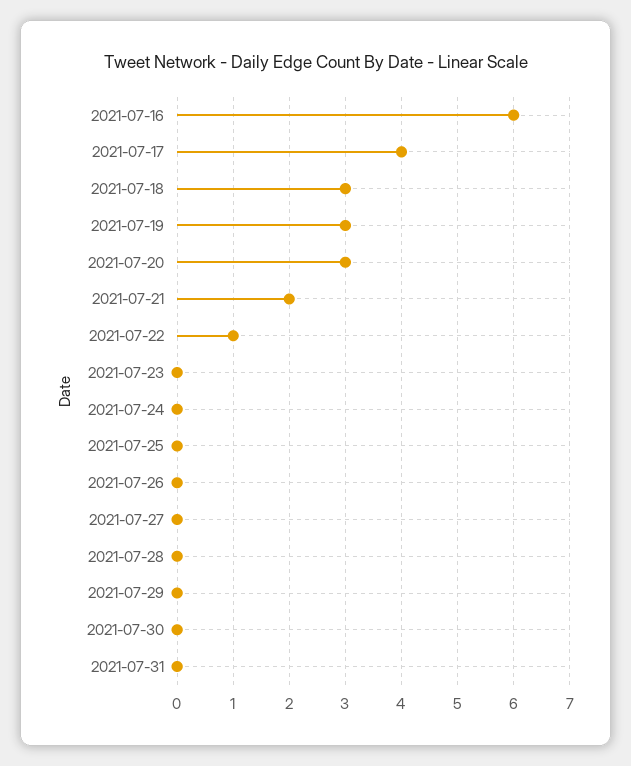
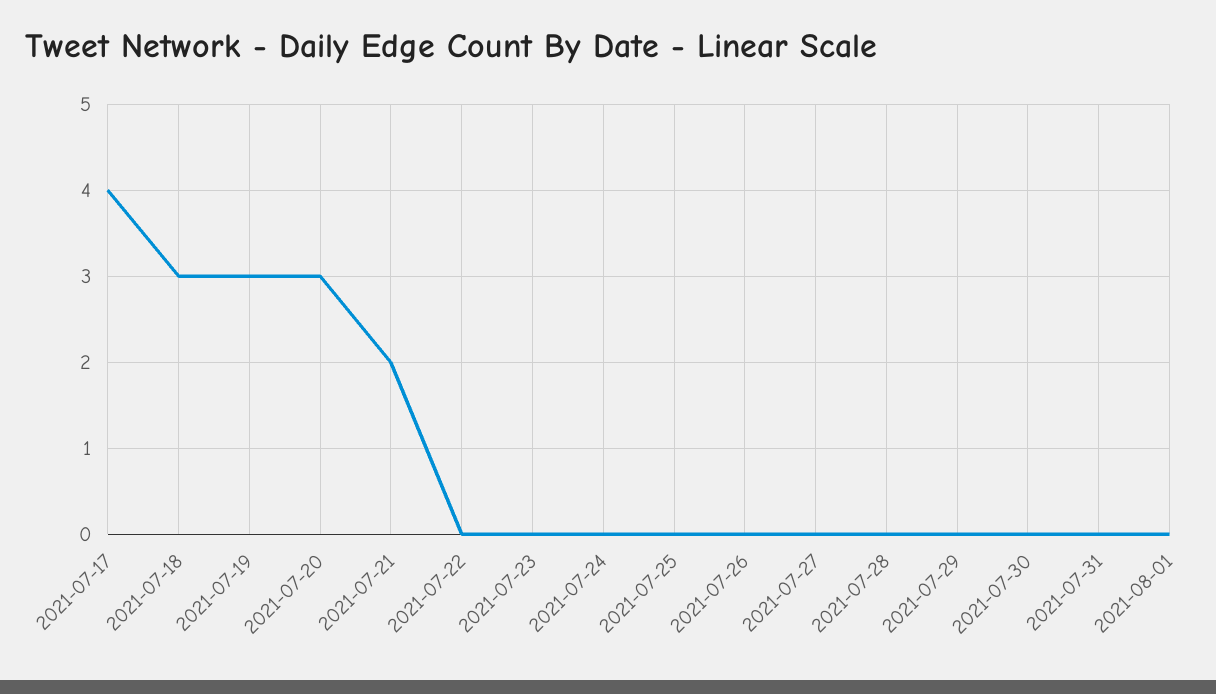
2021-07-16: 6 -> none
2021-07-22: 1 -> 0
2021-08-01: none -> 0

